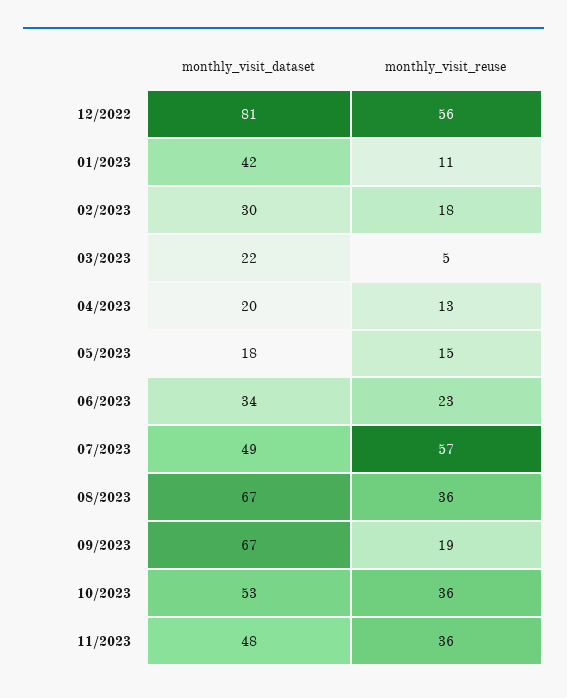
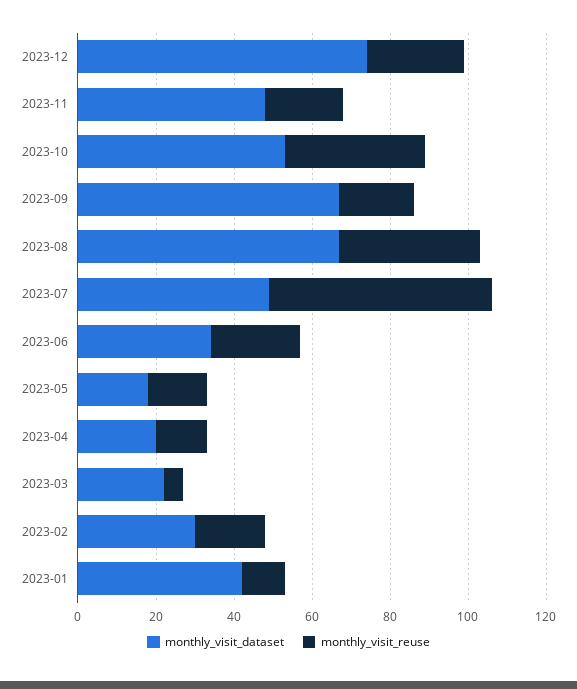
monthly_visit_dataset, 12/2022: 81 -> none
monthly_visit_reuse, 12/2022: 56 -> none
monthly_visit_reuse, 11/2023: 36 -> 20
monthly_visit_dataset, 2023-12: none -> 75
monthly_visit_reuse, 2023-12: none -> 25

